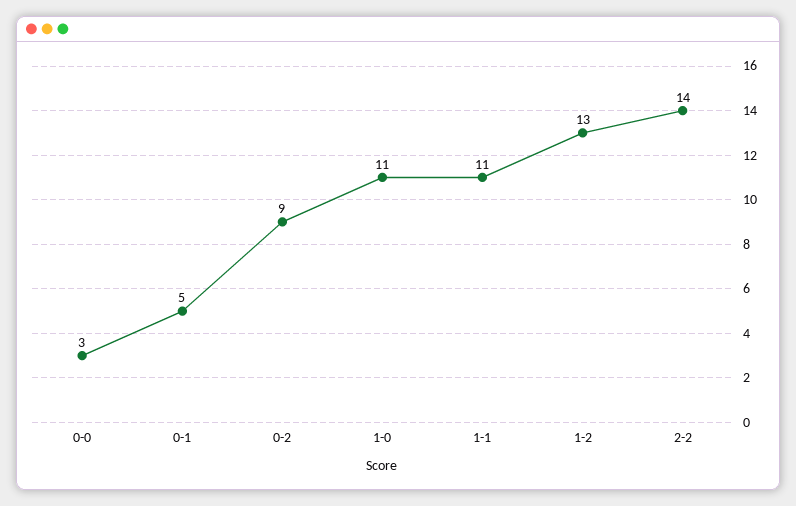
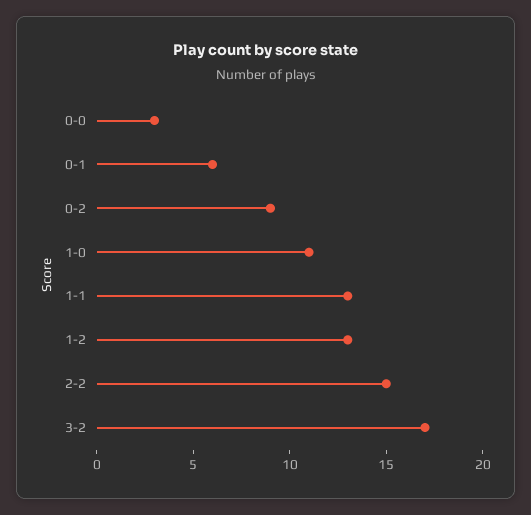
0-1: 5 -> 6
1-1: 11 -> 13
2-2: 14 -> 15
3-2: none -> 17

